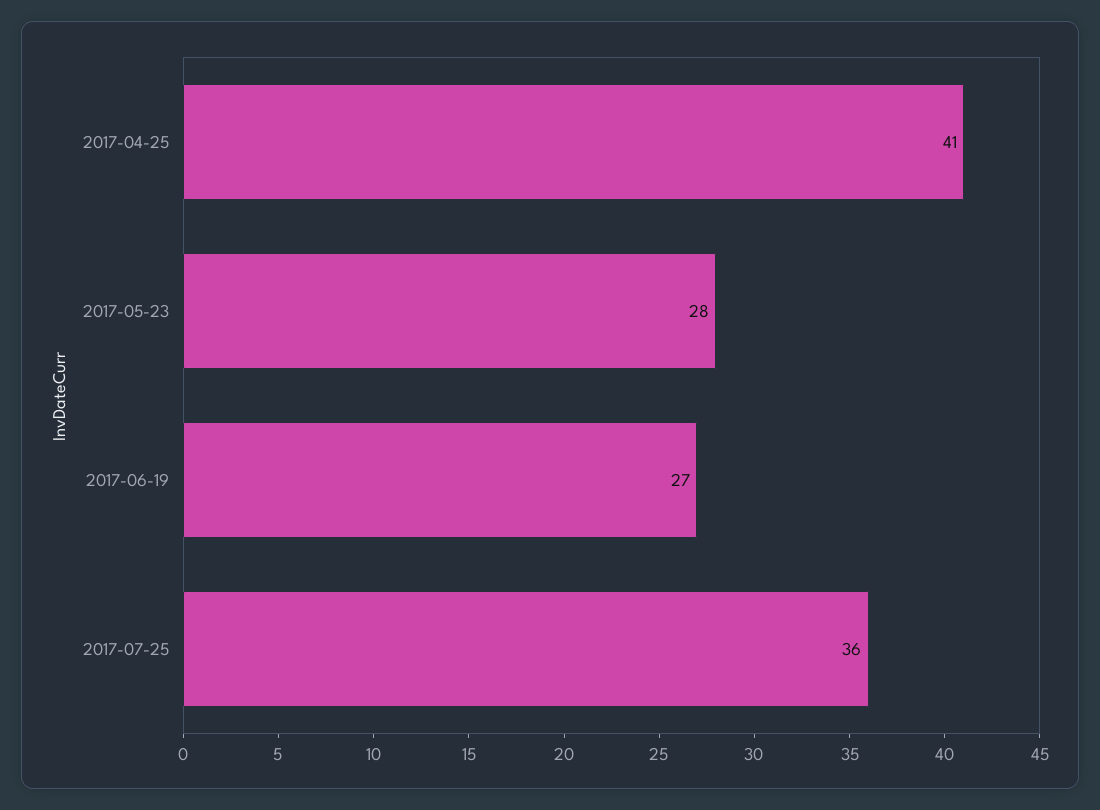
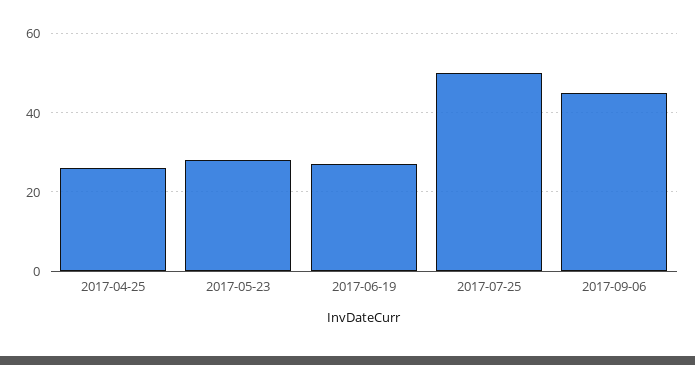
2017-04-25: 41 -> 25
2017-07-25: 36 -> 50
2017-09-06: none -> 45

